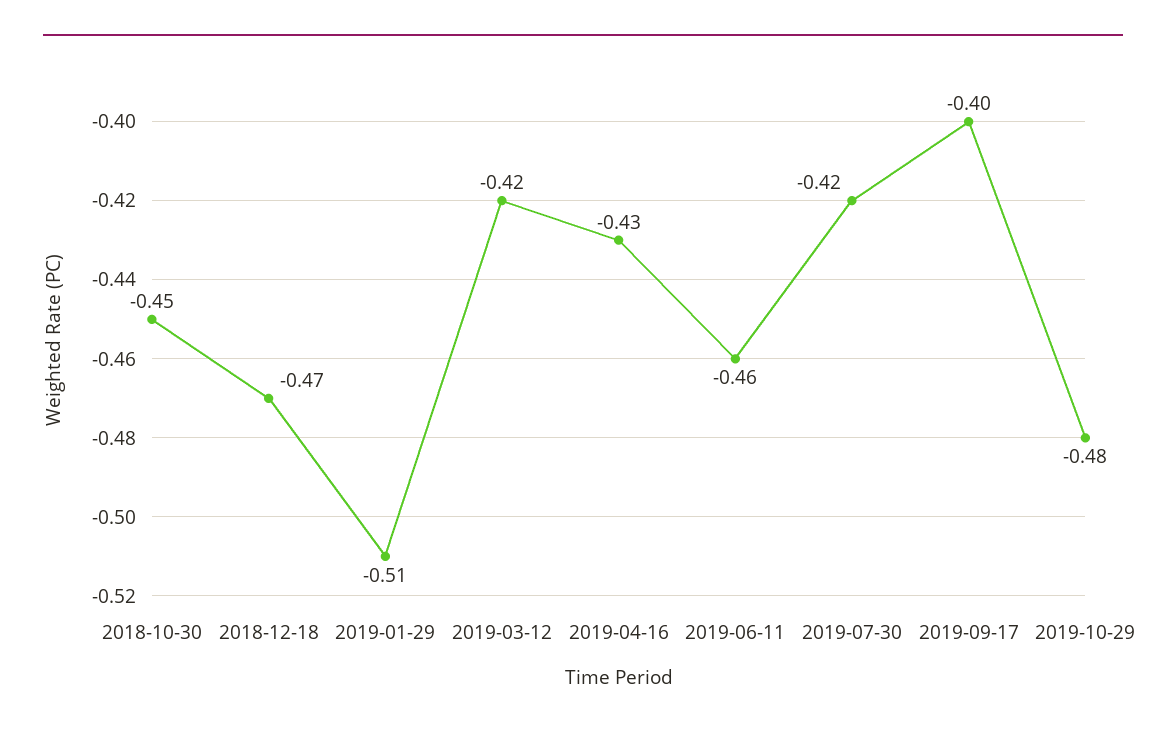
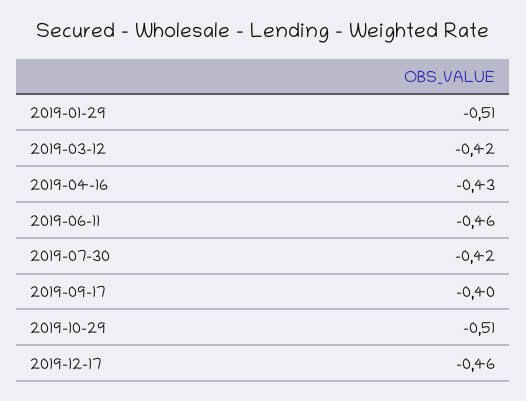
2018-10-30: -0.45 -> none
2018-12-18: -0.47 -> none
2019-10-29: -0.48 -> -0.51
2019-12-17: none -> -0.46

